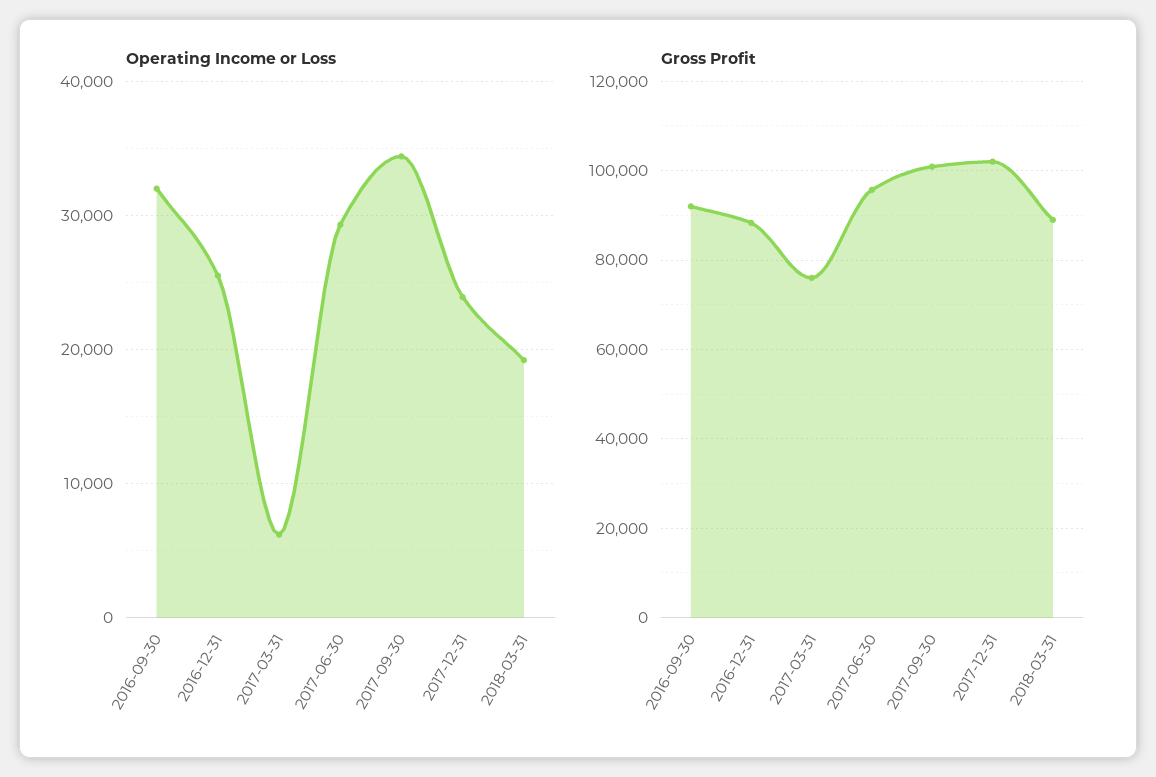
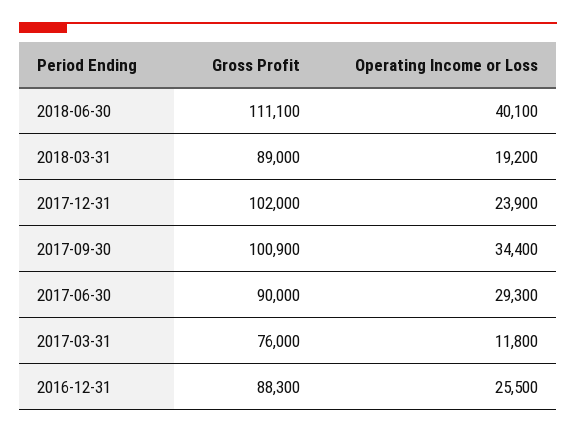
Operating Income or Loss, 2016-09-30: 32000 -> none
Operating Income or Loss, 2017-03-31: 6000 -> 11800
Gross Profit, 2016-09-30: 92000 -> none
Gross Profit, 2017-06-30: 96000 -> 90000
Gross Profit, 2018-06-30: none -> 111100
Operating Income or Loss, 2018-06-30: none -> 40100

